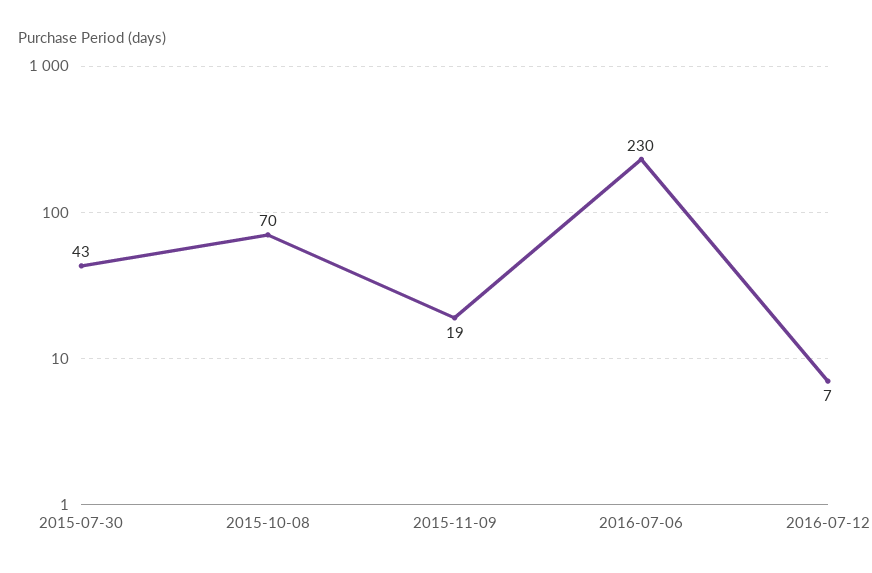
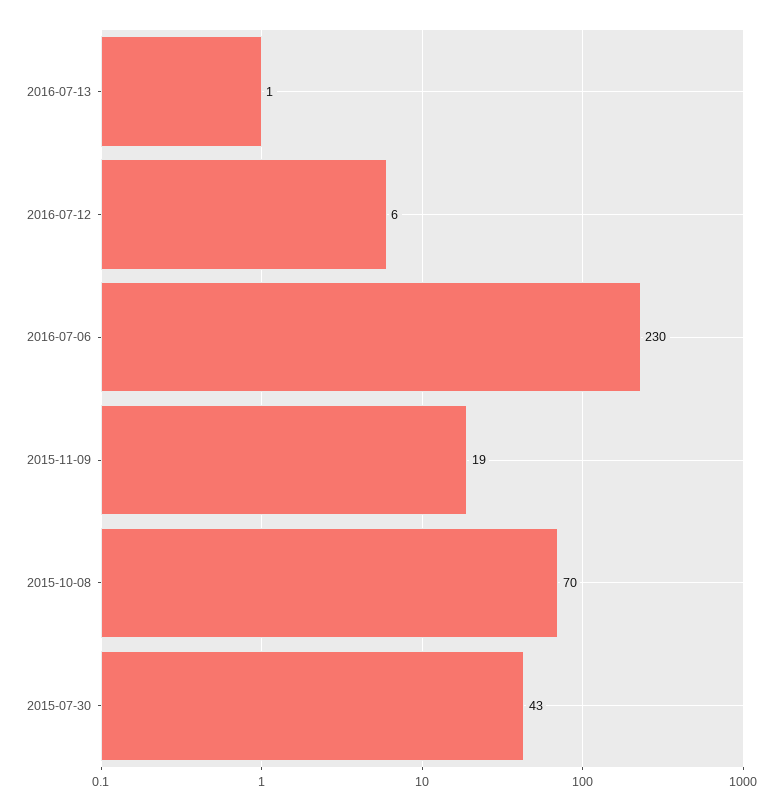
2016-07-12: 7 -> 6
2016-07-13: none -> 1

